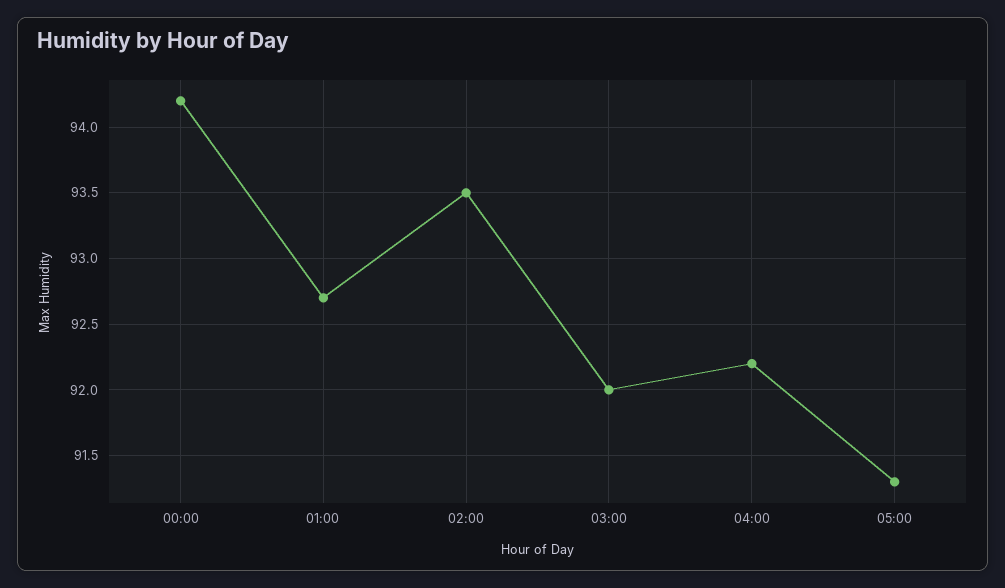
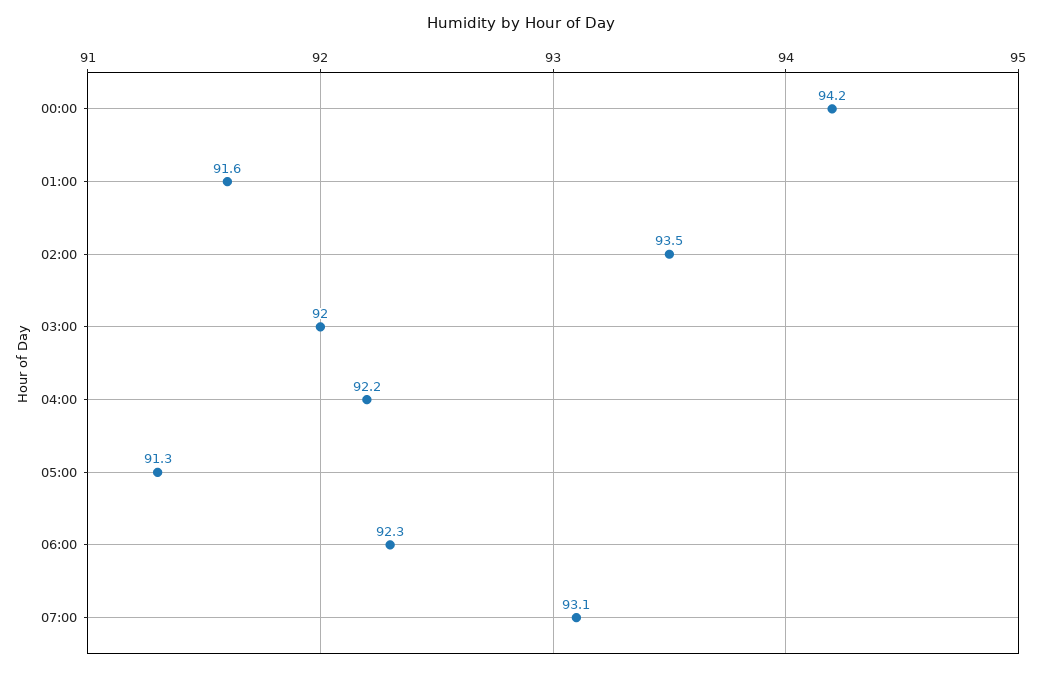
01:00: 92.7 -> 91.6
06:00: none -> 92.3
07:00: none -> 93.1

